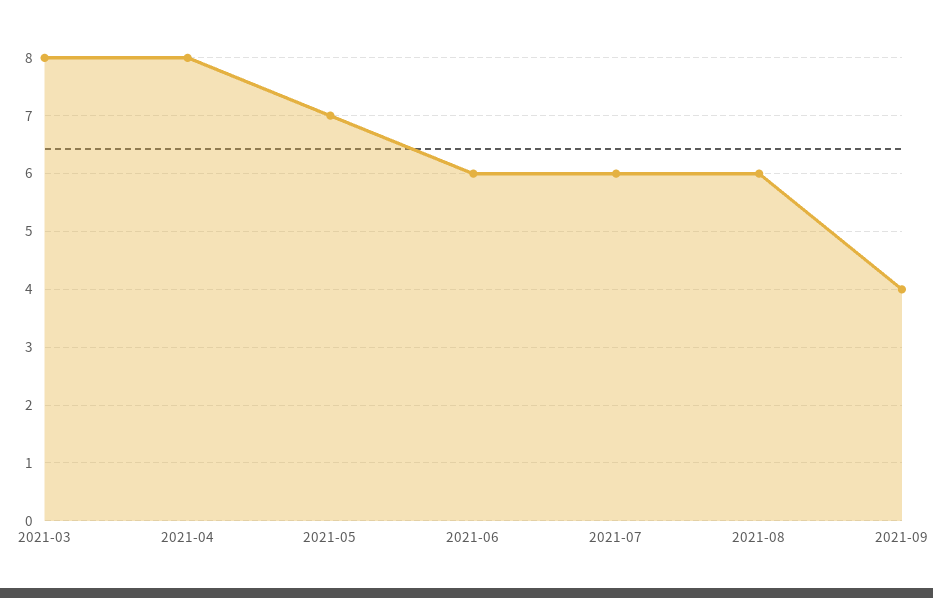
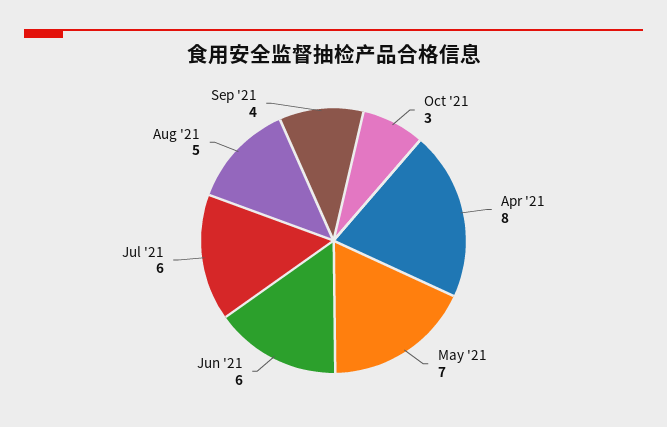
2021-03: 8 -> none
2021-08: 6 -> 5
Oct '21: none -> 3

